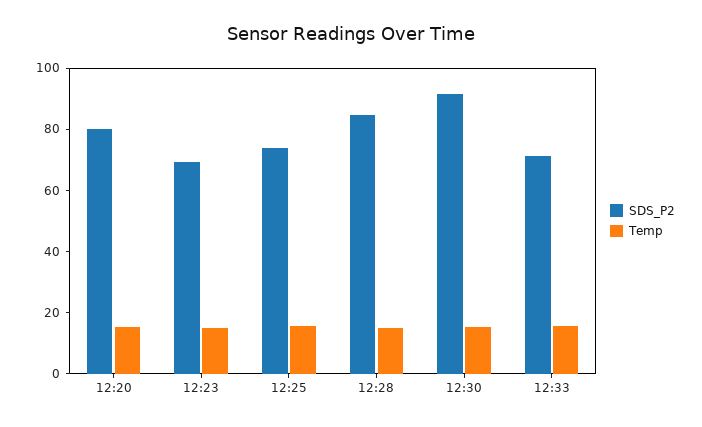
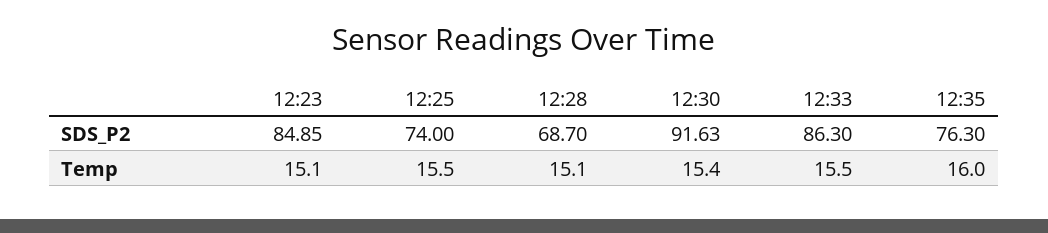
SDS_P2, 12:20: 80 -> none
Temp, 12:20: 15 -> none
SDS_P2, 12:23: 70 -> 84.85
SDS_P2, 12:28: 85 -> 68.7
SDS_P2, 12:33: 70 -> 86.3
SDS_P2, 12:35: none -> 76.3
Temp, 12:35: none -> 16

